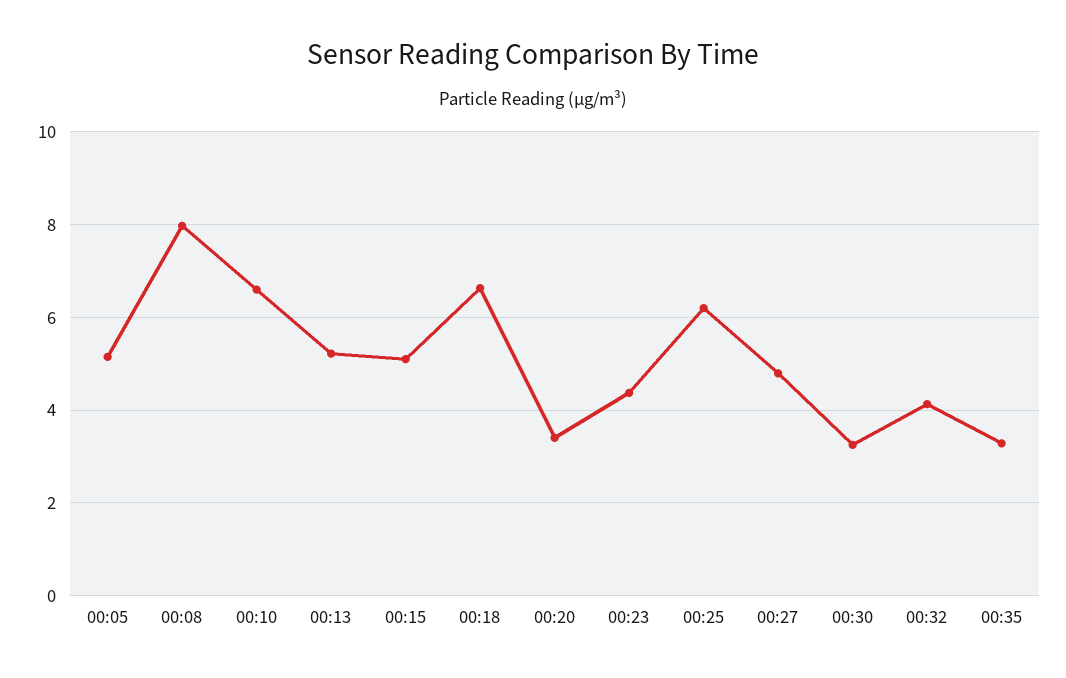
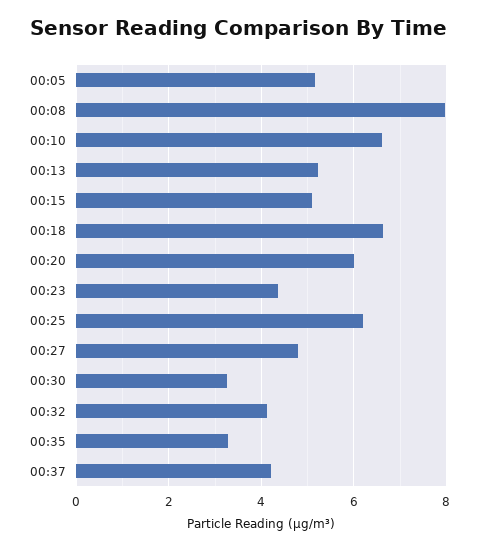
00:20: 3.4 -> 6
00:37: none -> 4.2

